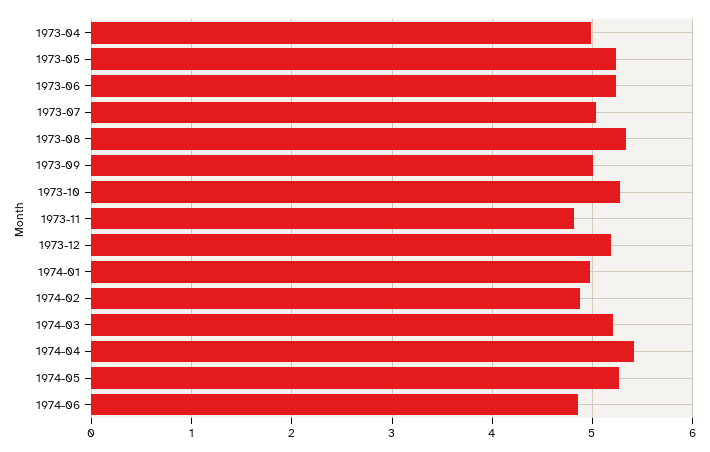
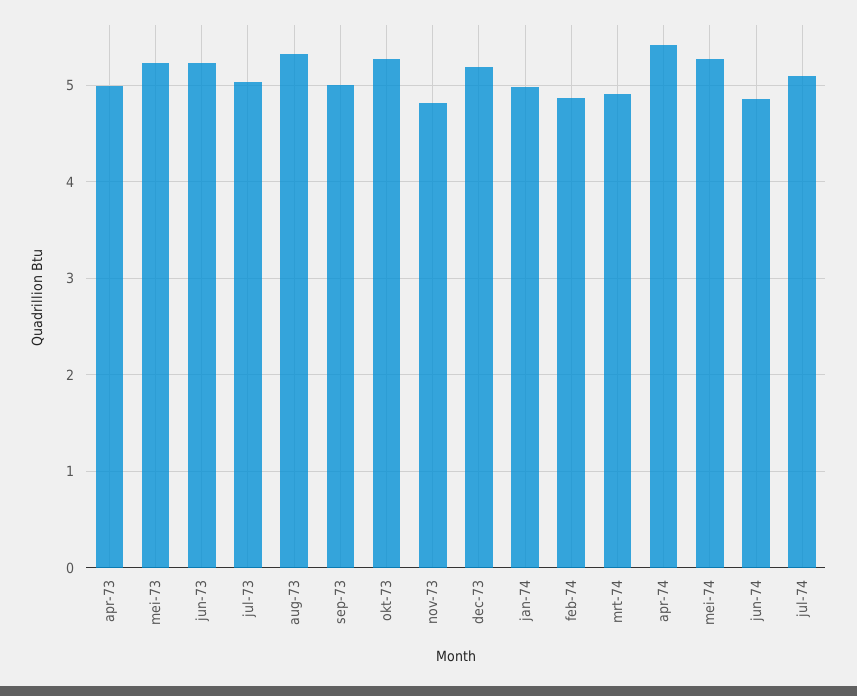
1974-03: 5.2 -> 4.9
jul-74: none -> 5.1

